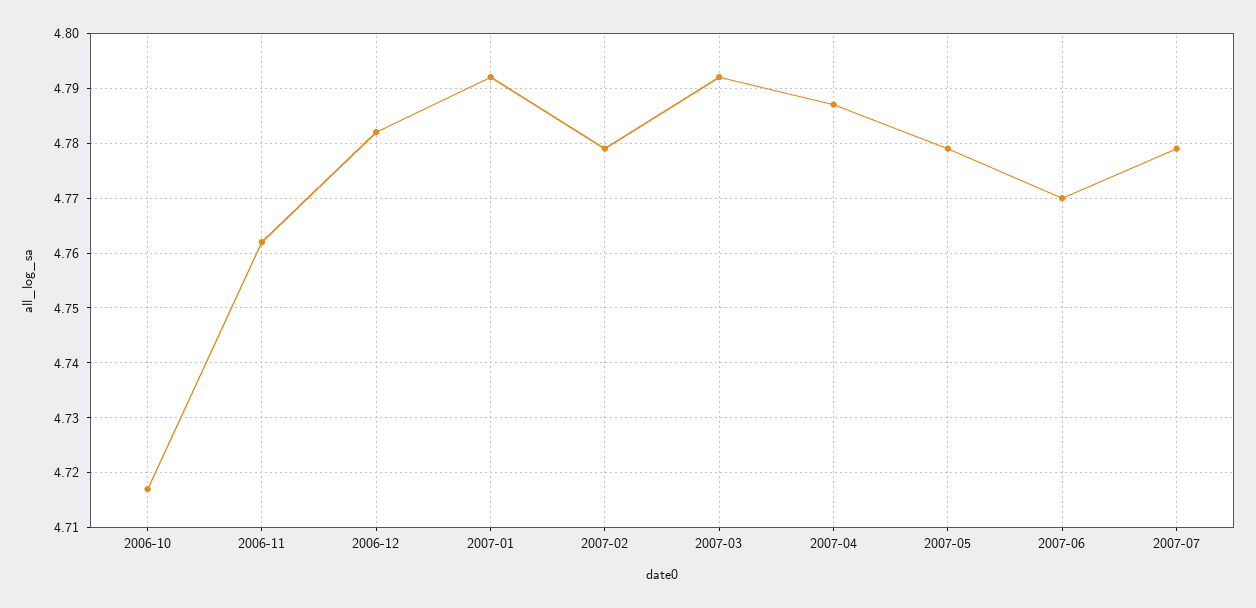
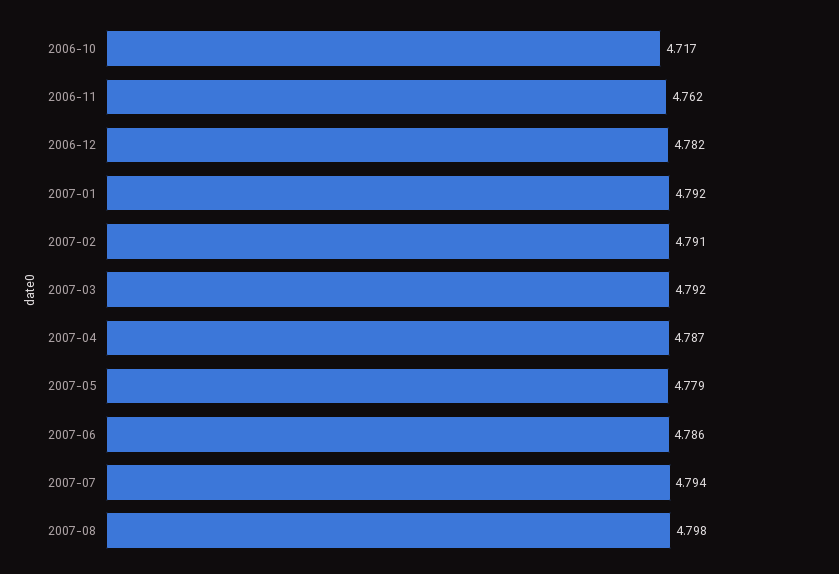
2007-02: 4.78 -> 4.791
2007-06: 4.77 -> 4.786
2007-07: 4.78 -> 4.794
2007-08: none -> 4.798

